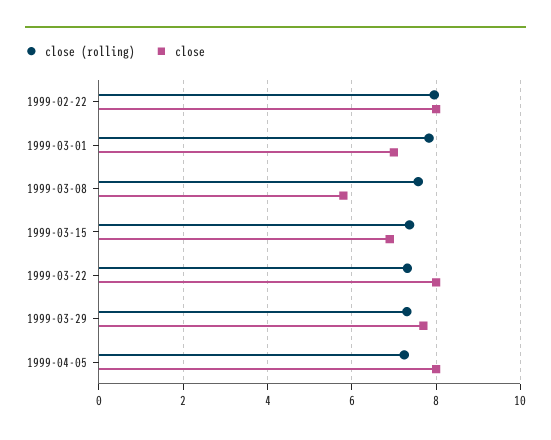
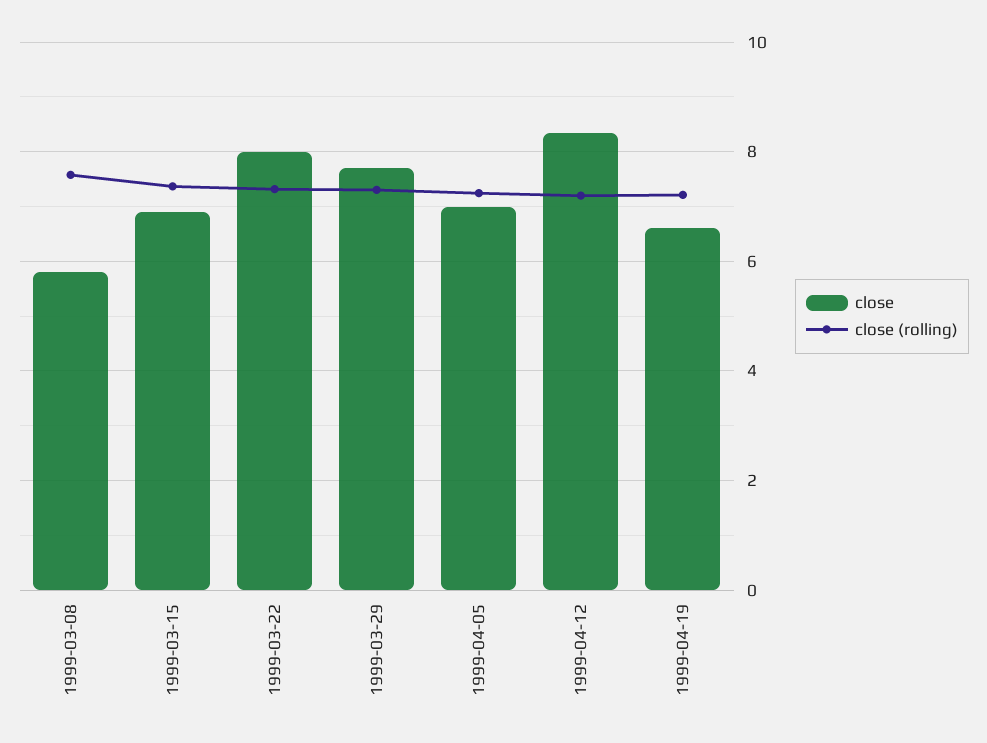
close (rolling), 1999-02-22: 8 -> none
close, 1999-02-22: 8 -> none
close (rolling), 1999-03-01: 7.8 -> none
close, 1999-03-01: 7 -> none
close, 1999-04-05: 8 -> 7
close, 1999-04-12: none -> 8.4
close (rolling), 1999-04-12: none -> 7.2
close, 1999-04-19: none -> 6.6
close (rolling), 1999-04-19: none -> 7.2

